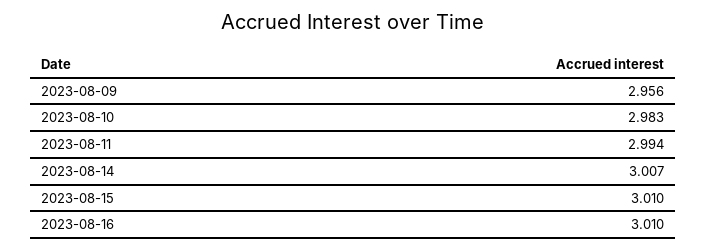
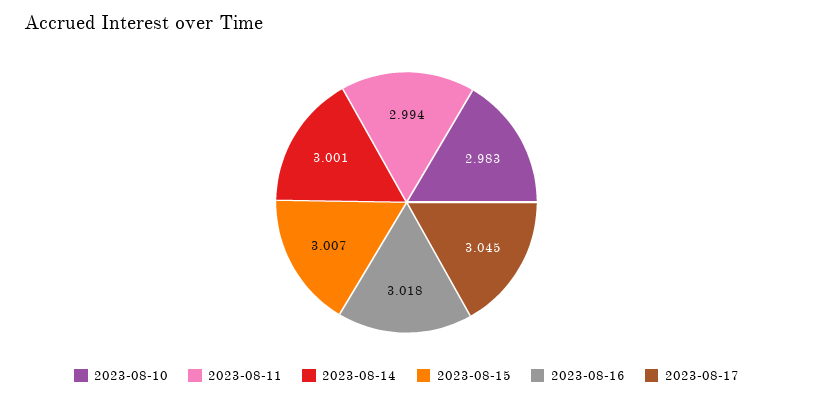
2023-08-09: 2.956 -> none
2023-08-14: 3.007 -> 3.001
2023-08-15: 3.01 -> 3.007
2023-08-16: 3.01 -> 3.018
2023-08-17: none -> 3.045

